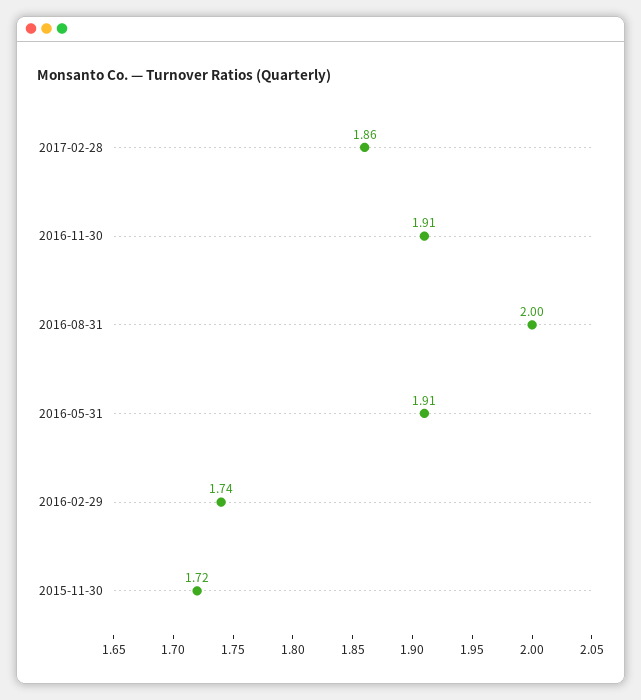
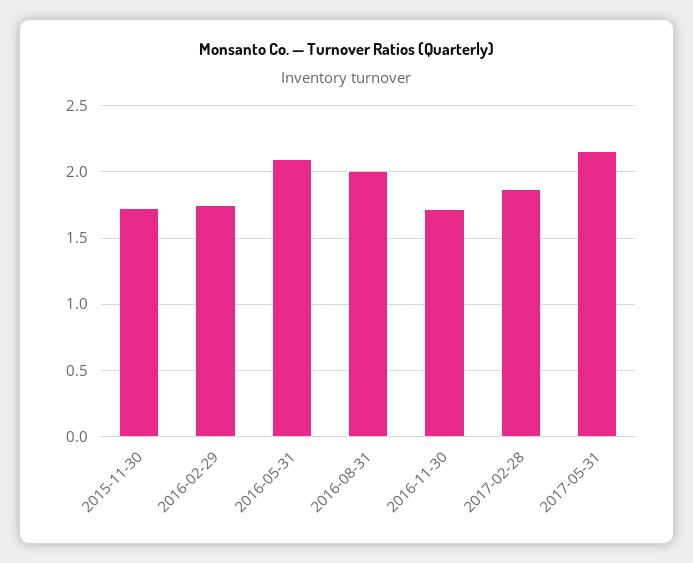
2016-11-30: 1.91 -> 1.7
2016-05-31: 1.91 -> 2.1
2017-05-31: none -> 2.15

